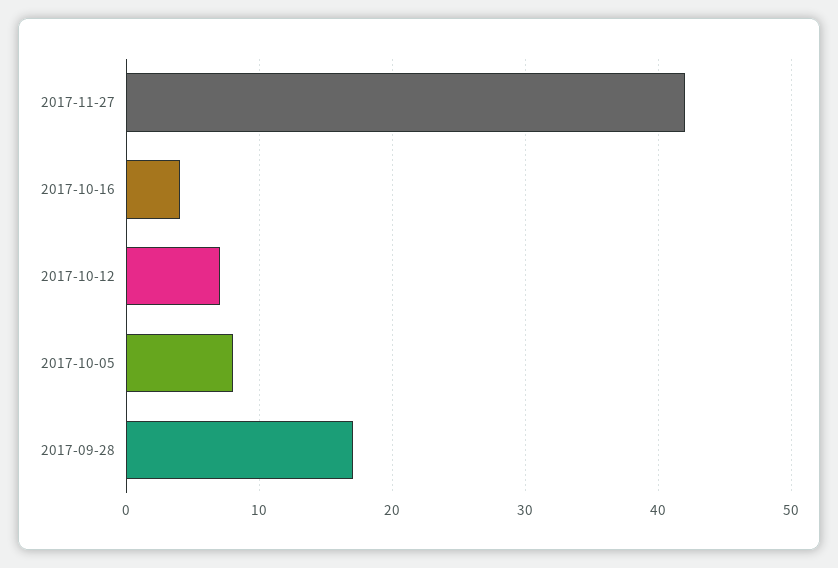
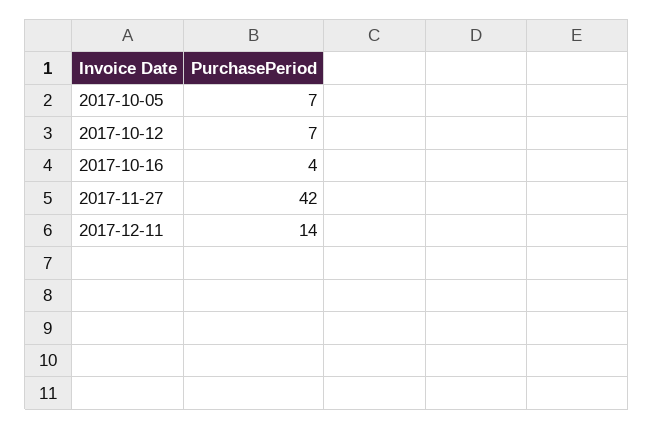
2017-10-05: 8 -> 7
2017-09-28: 17 -> none
2017-12-11: none -> 14

